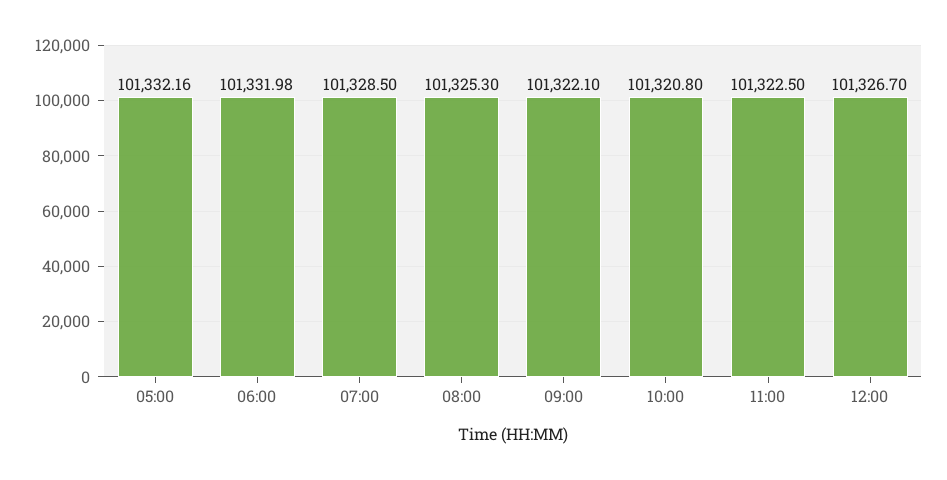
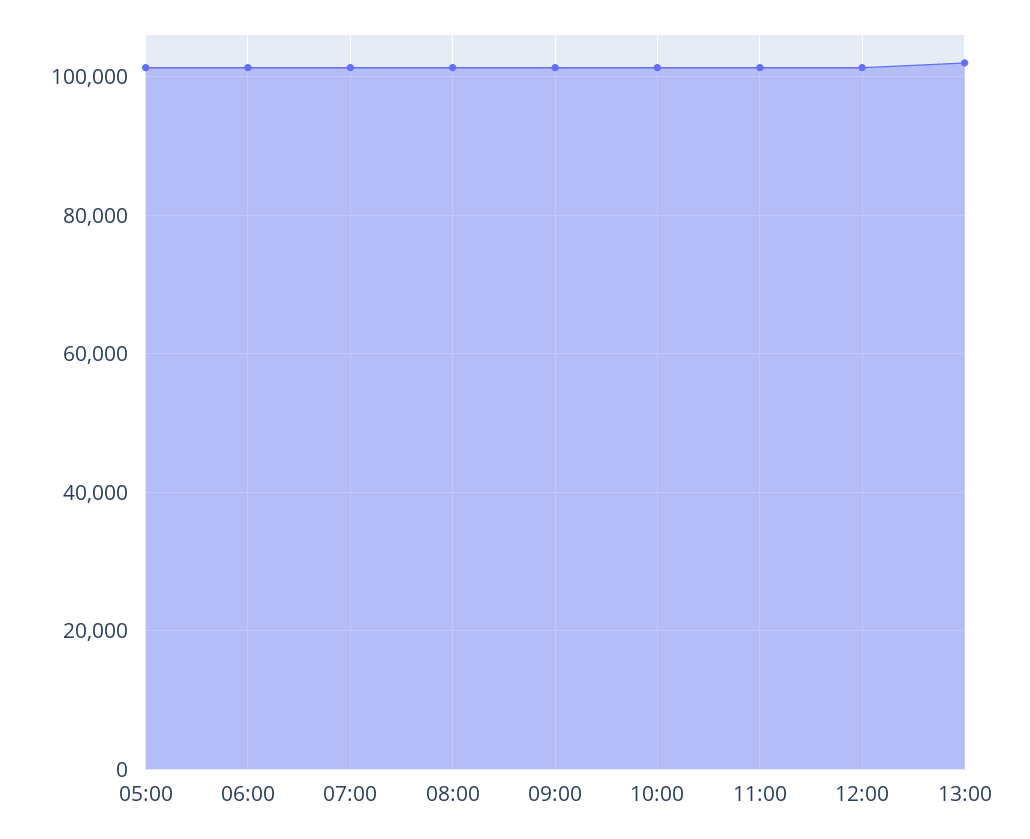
13:00: none -> 102000

